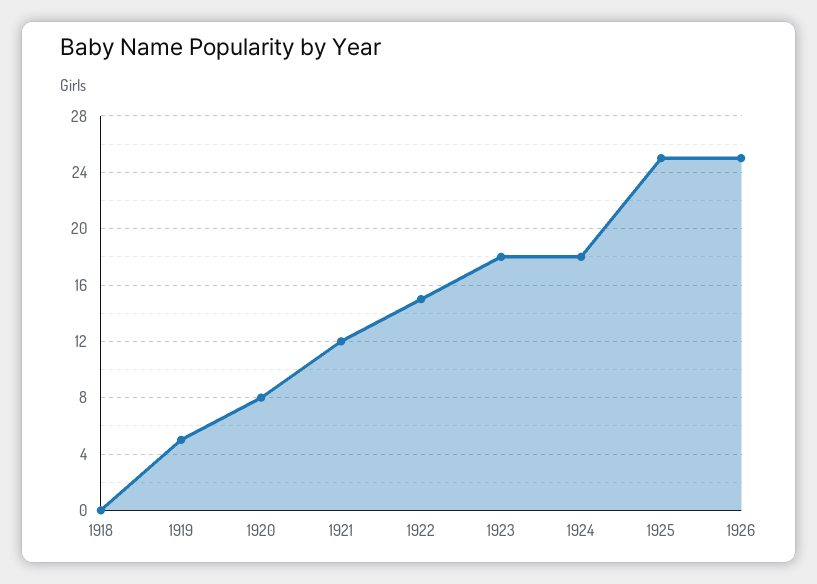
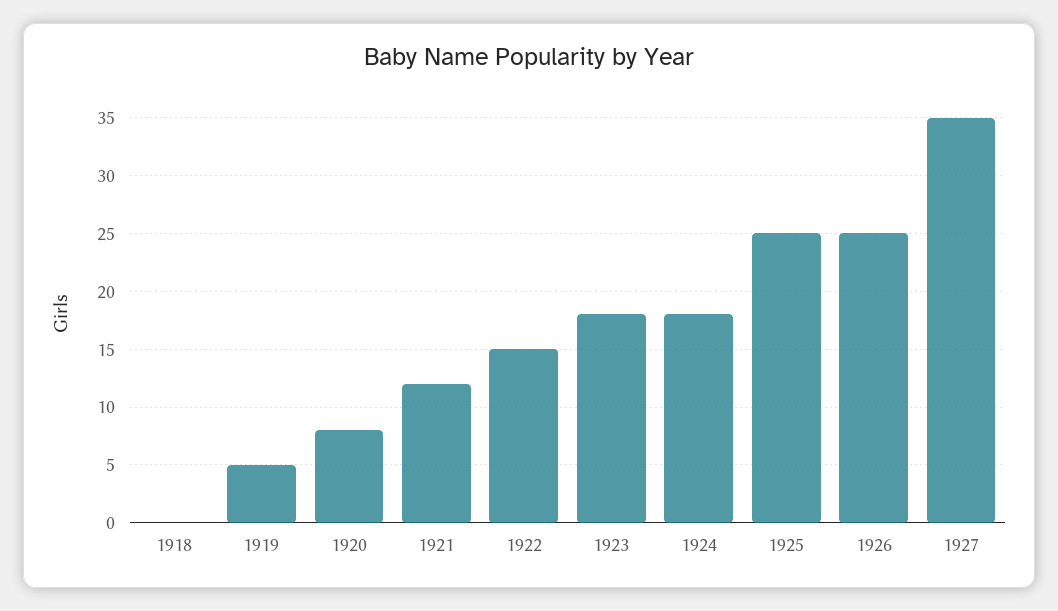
1927: none -> 35

